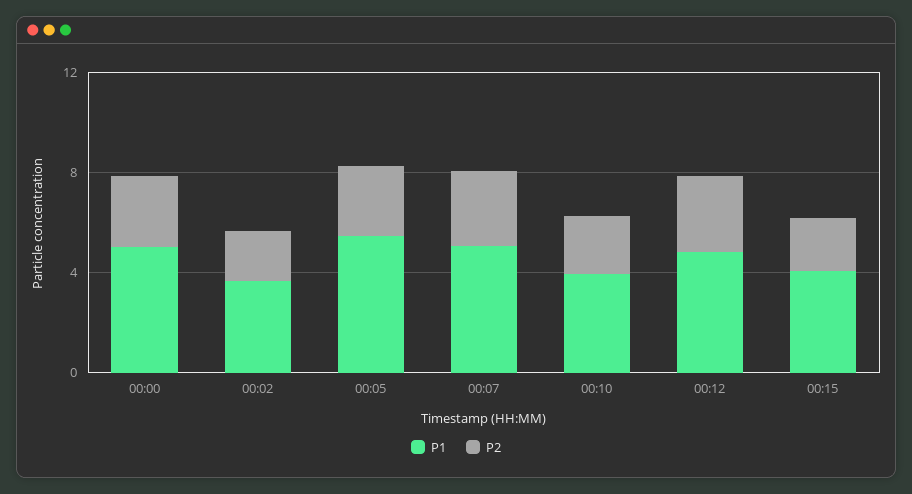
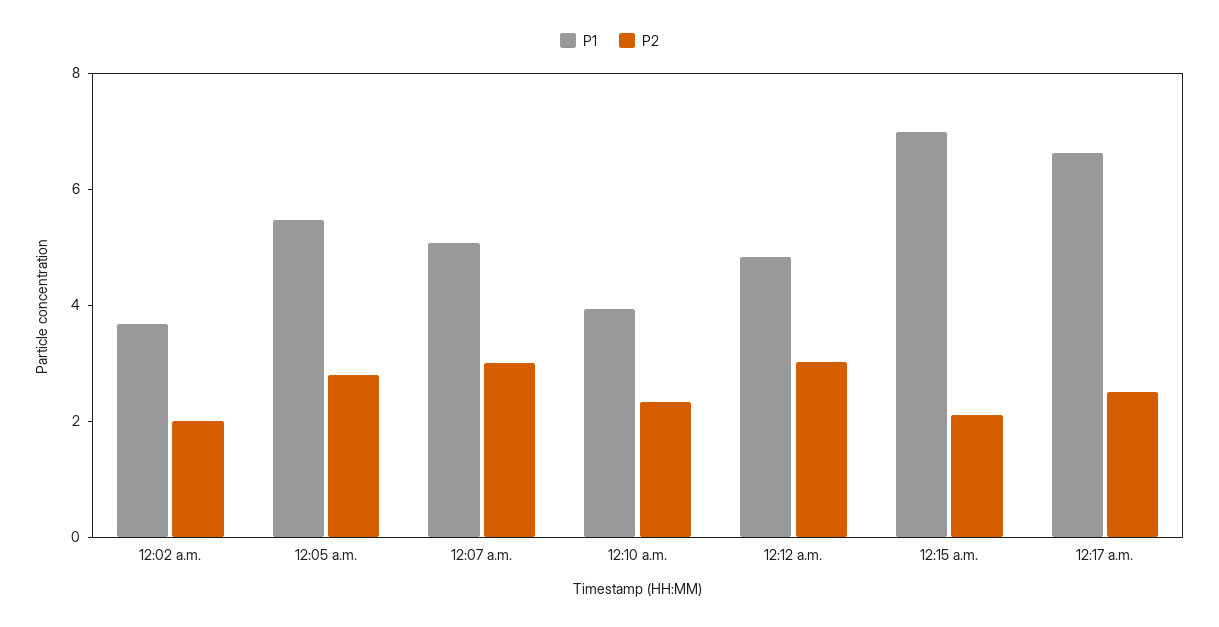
P1, 00:00: 5 -> none
P2, 00:00: 3 -> none
P1, 00:15: 4 -> 7
P1, 12:17 a.m.: none -> 6.5
P2, 12:17 a.m.: none -> 2.5

